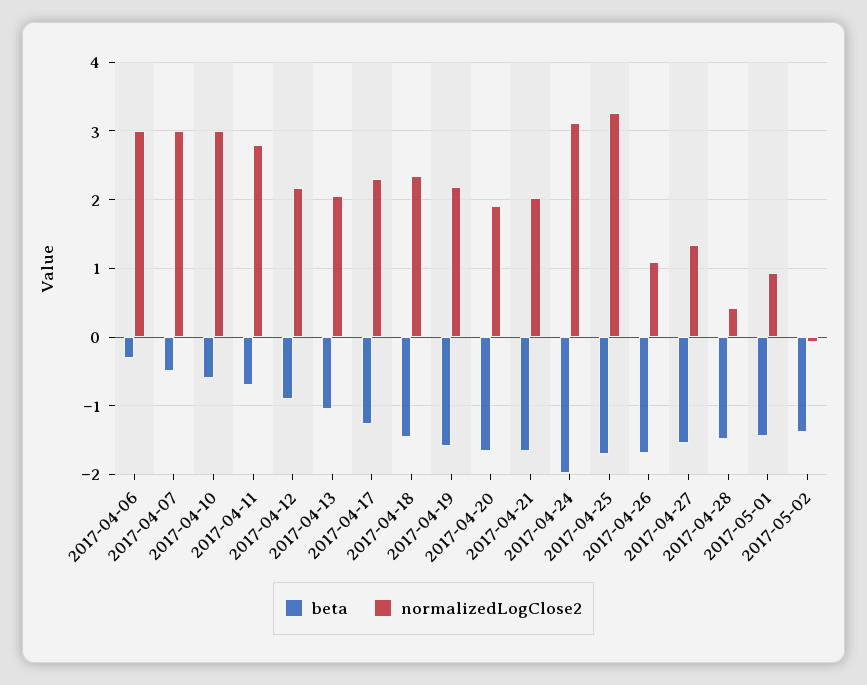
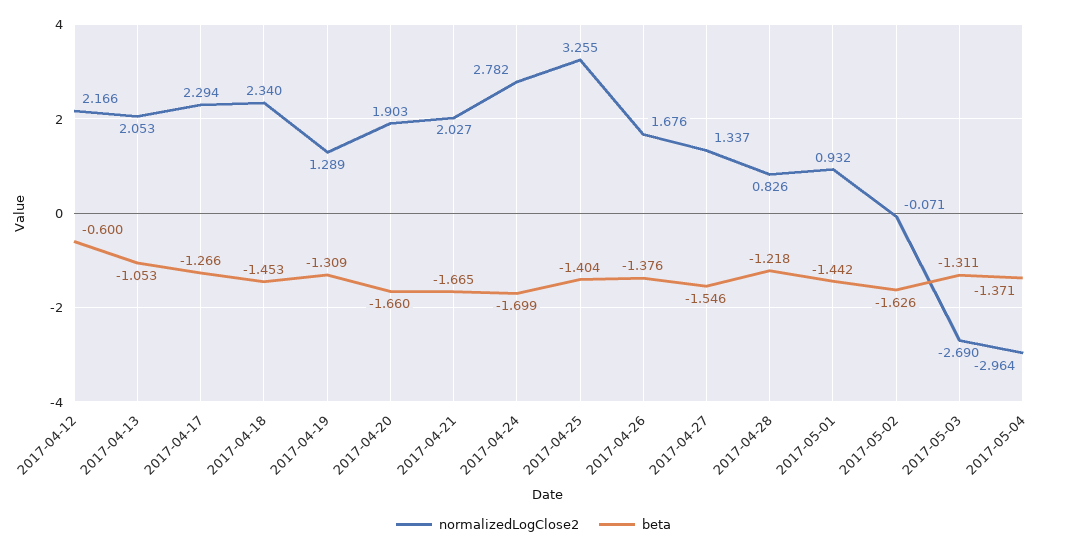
beta, 2017-04-06: -0.3 -> none
normalizedLogClose2, 2017-04-06: 3 -> none
beta, 2017-04-07: -0.5 -> none
normalizedLogClose2, 2017-04-07: 3 -> none
beta, 2017-04-10: -0.6 -> none
normalizedLogClose2, 2017-04-10: 3 -> none
beta, 2017-04-11: -0.7 -> none
normalizedLogClose2, 2017-04-11: 2.8 -> none
beta, 2017-04-12: -0.9 -> -0.6
beta, 2017-04-19: -1.6 -> -1.309
normalizedLogClose2, 2017-04-19: 2.2 -> 1.289
beta, 2017-04-24: -2 -> -1.699
normalizedLogClose2, 2017-04-24: 3.1 -> 2.782
beta, 2017-04-25: -1.7 -> -1.404
beta, 2017-04-26: -1.7 -> -1.376
normalizedLogClose2, 2017-04-26: 1.1 -> 1.676
beta, 2017-04-28: -1.5 -> -1.218
normalizedLogClose2, 2017-04-28: 0.4 -> 0.826
beta, 2017-05-02: -1.4 -> -1.626
normalizedLogClose2, 2017-05-03: none -> -2.69
beta, 2017-05-03: none -> -1.311
normalizedLogClose2, 2017-05-04: none -> -2.964
beta, 2017-05-04: none -> -1.371

